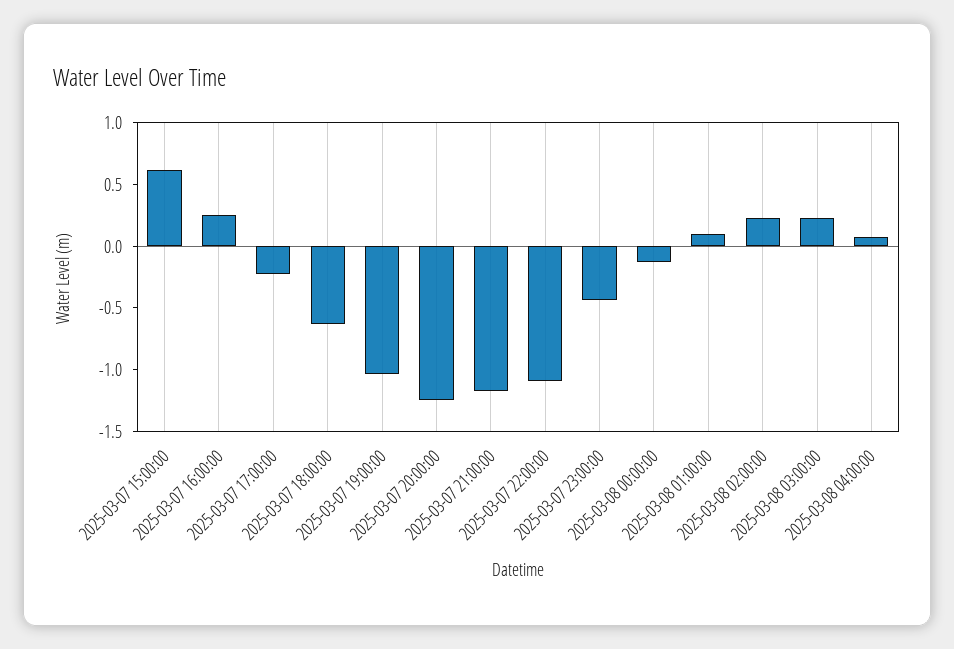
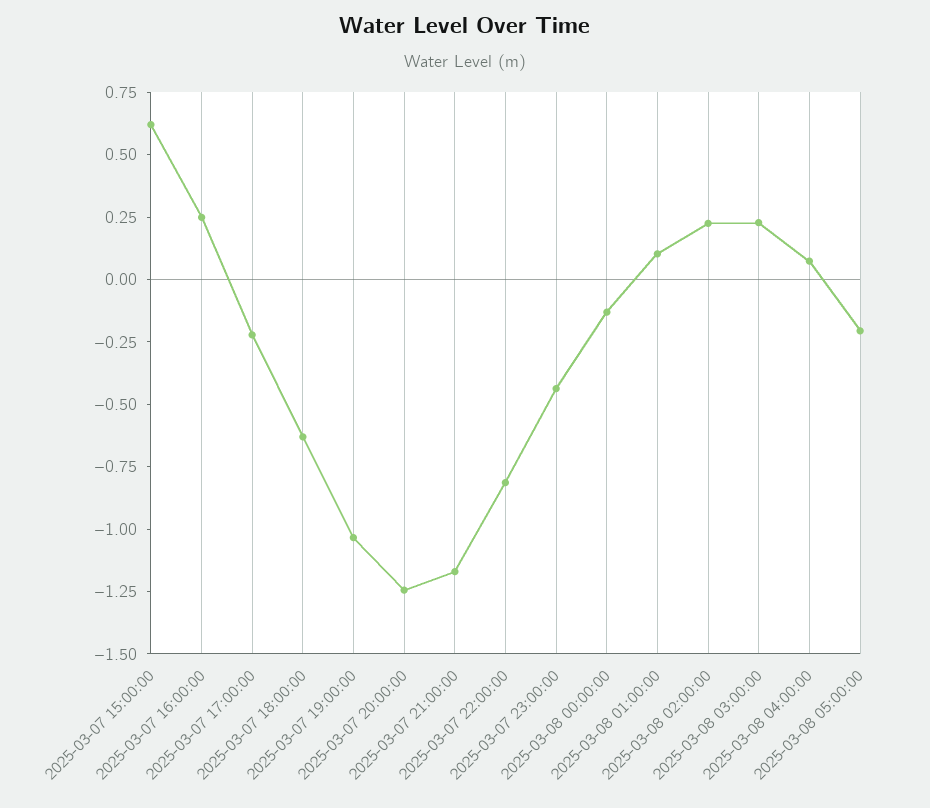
2025-03-07 22:00:00: -1.1 -> -0.8
2025-03-08 05:00:00: none -> -0.2

